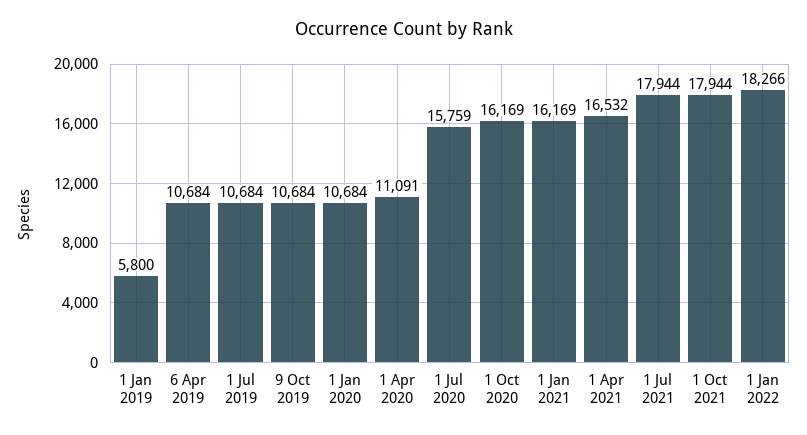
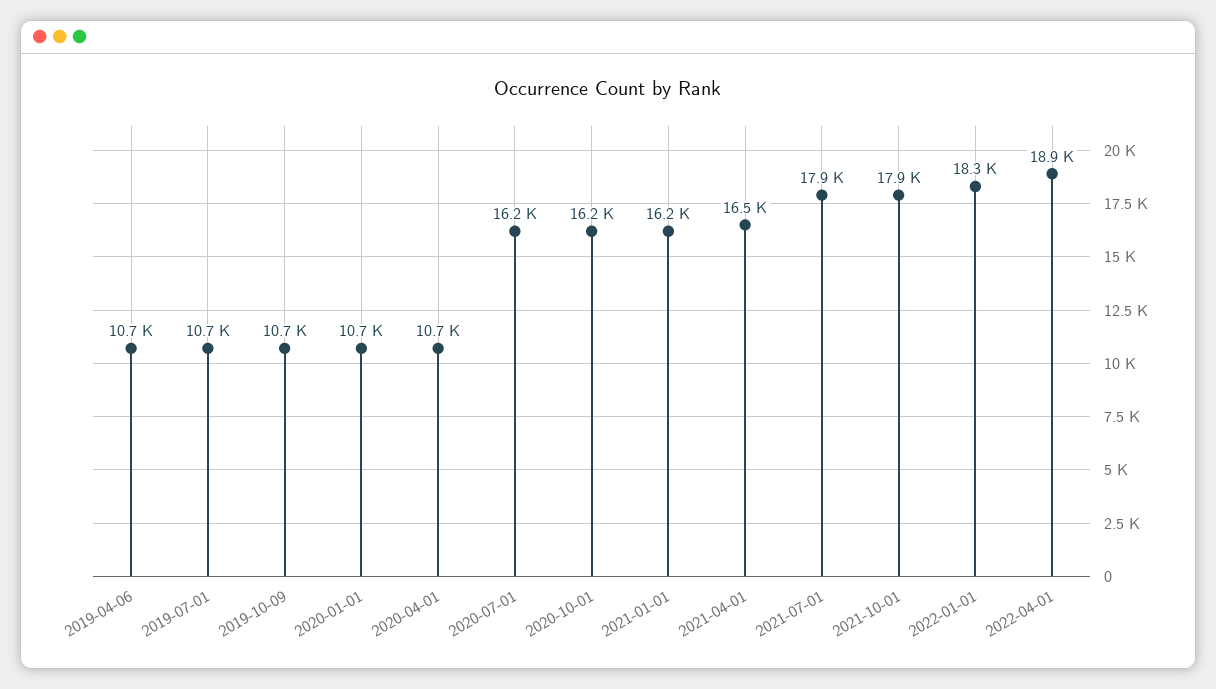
1 Jan 2019: 5800 -> none
1 Apr 2020: 11091 -> 10700
1 Jul 2020: 15759 -> 16200
2022-04-01: none -> 18900

